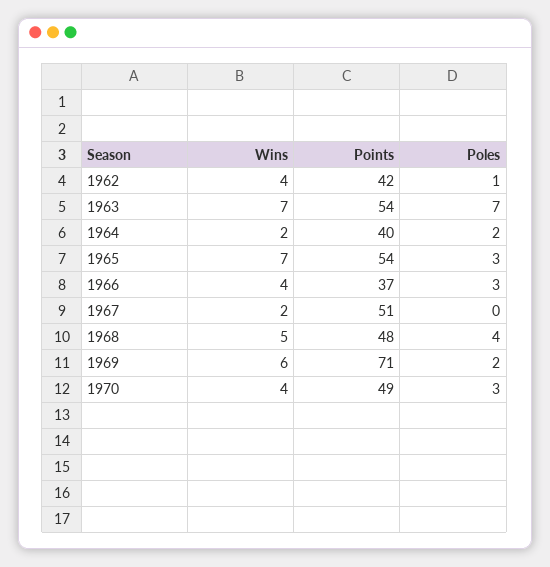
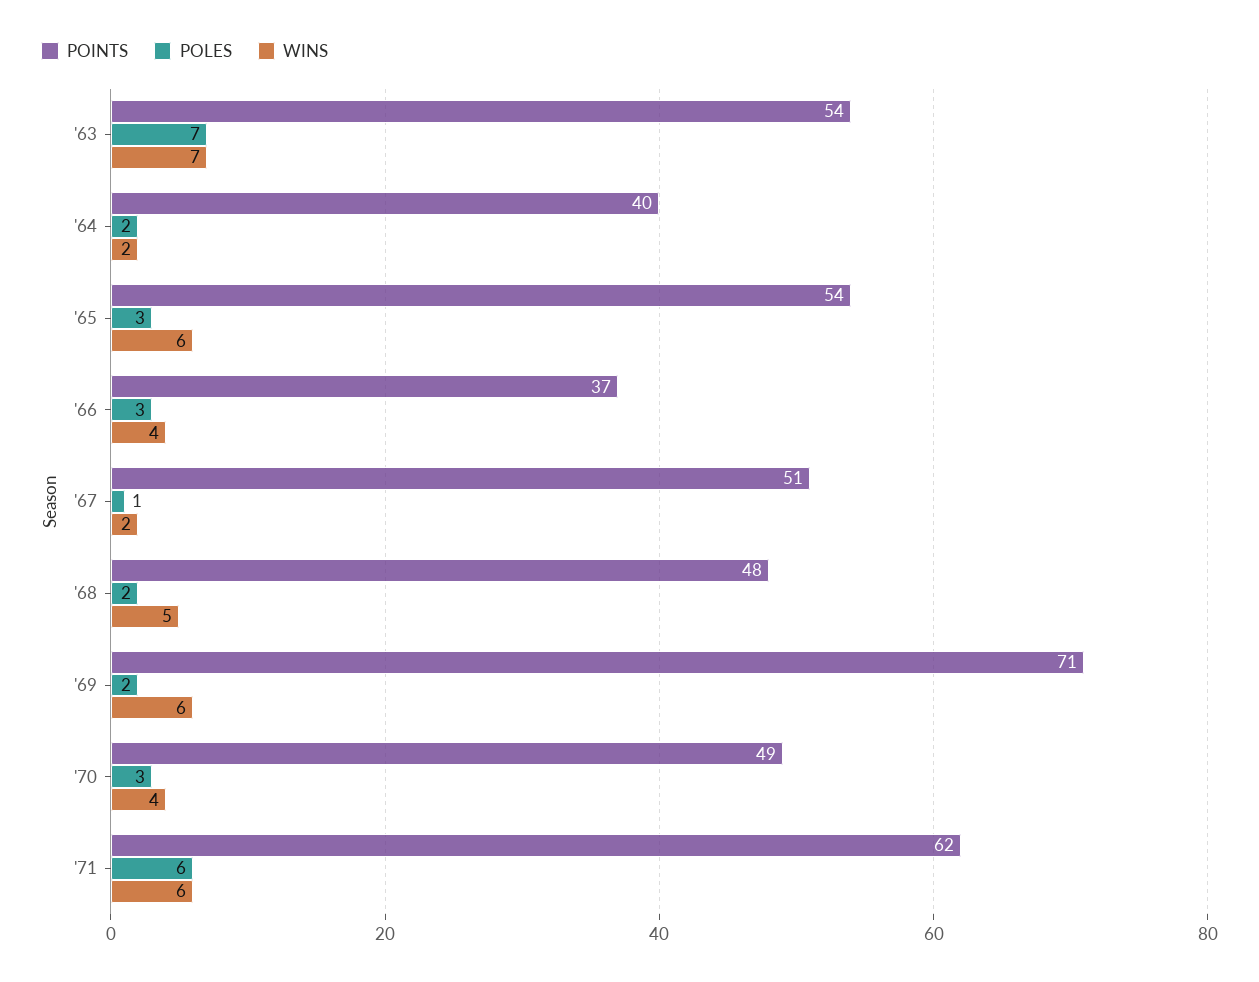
Wins, 1962: 4 -> none
Points, 1962: 42 -> none
Poles, 1962: 1 -> none
Wins, 1965: 7 -> 6
Poles, 1967: 0 -> 1
Poles, 1968: 4 -> 2
Points, '71: none -> 62
Poles, '71: none -> 6
Wins, '71: none -> 6

